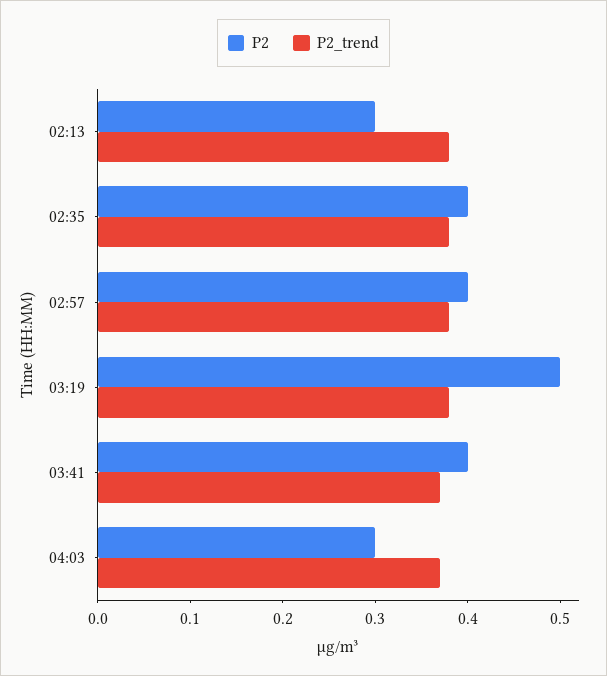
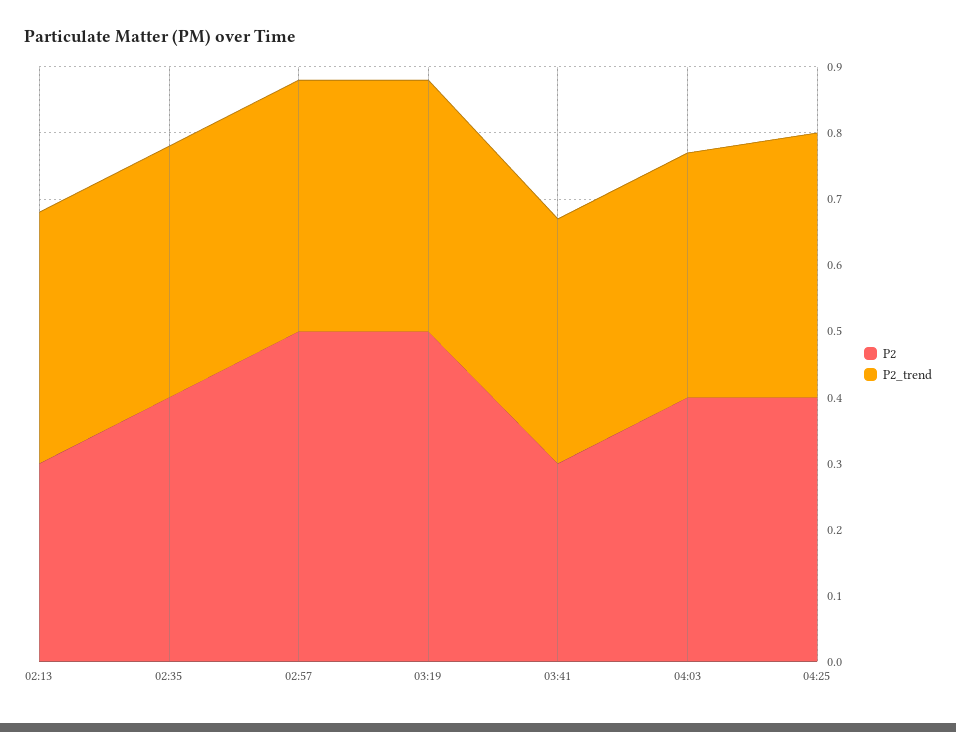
P2, 02:57: 0.4 -> 0.5
P2, 03:41: 0.4 -> 0.3
P2, 04:03: 0.3 -> 0.4
P2, 04:25: none -> 0.4
P2_trend, 04:25: none -> 0.4

